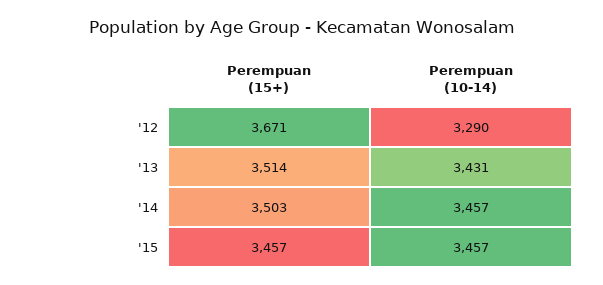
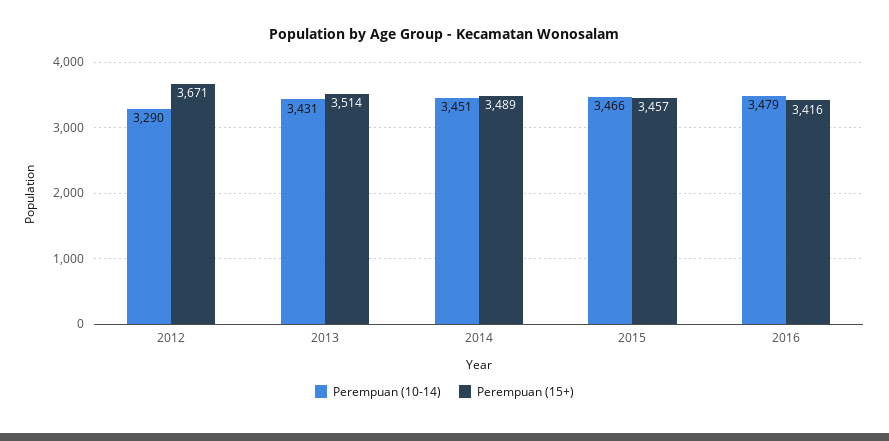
Perempuan (15+), '14: 3503 -> 3489
Perempuan (10-14), '14: 3457 -> 3451
Perempuan (10-14), '15: 3457 -> 3466
Perempuan (10-14), 2016: none -> 3479
Perempuan (15+), 2016: none -> 3416

